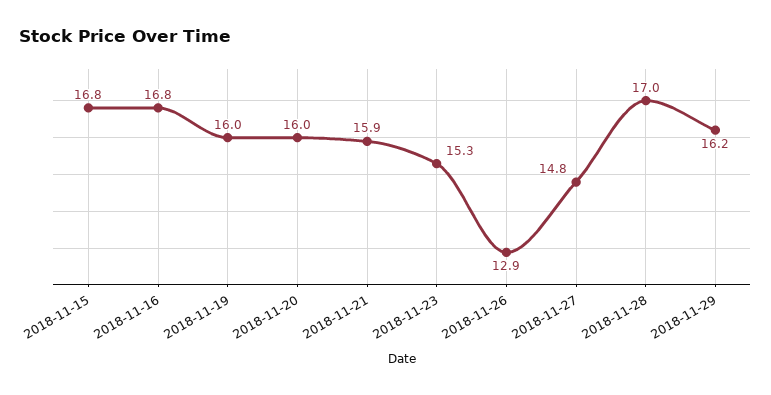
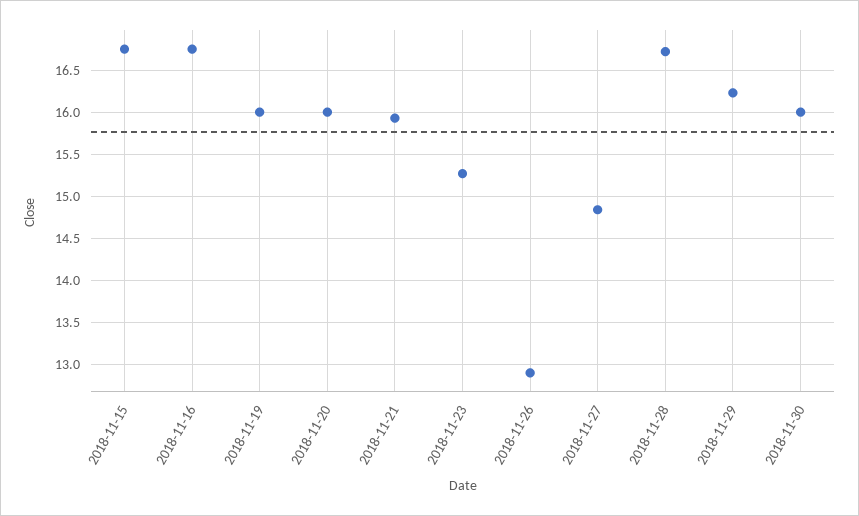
2018-11-28: 17 -> 16.7
2018-11-30: none -> 16

